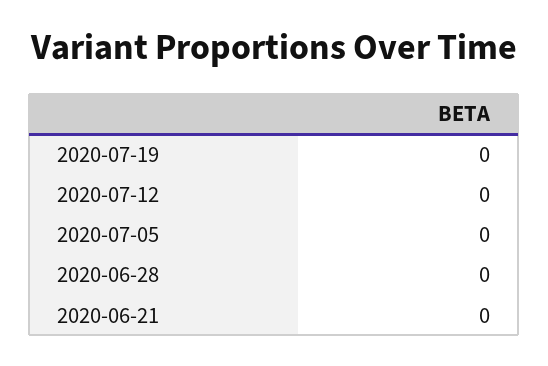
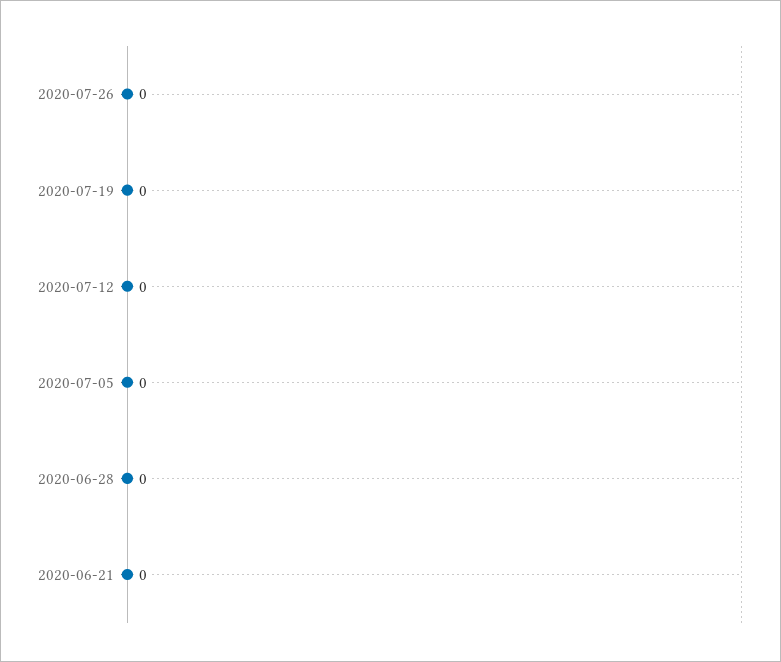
2020-07-26: none -> 0

